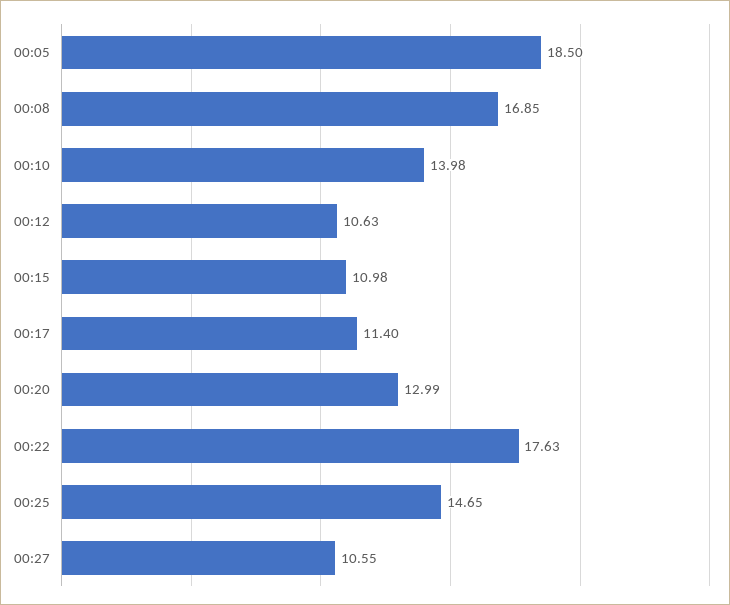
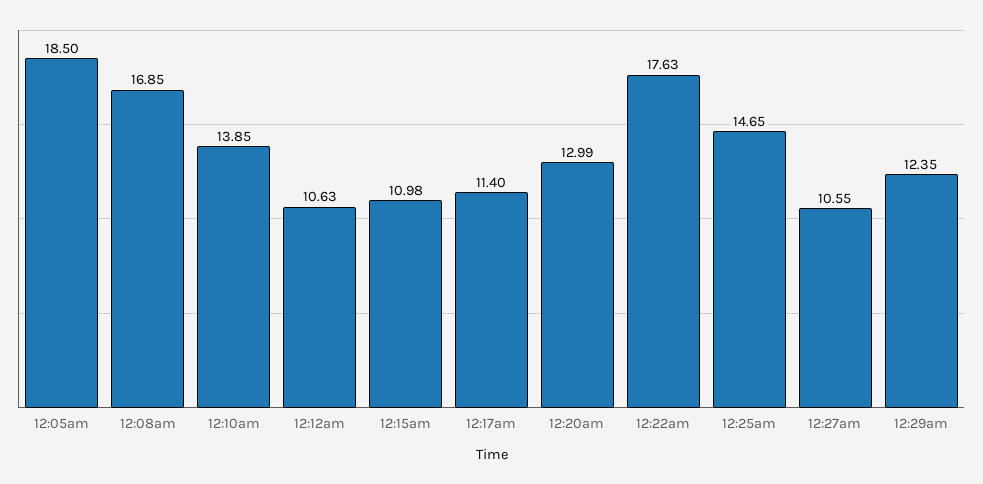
00:10: 13.98 -> 13.85
12:29am: none -> 12.35

